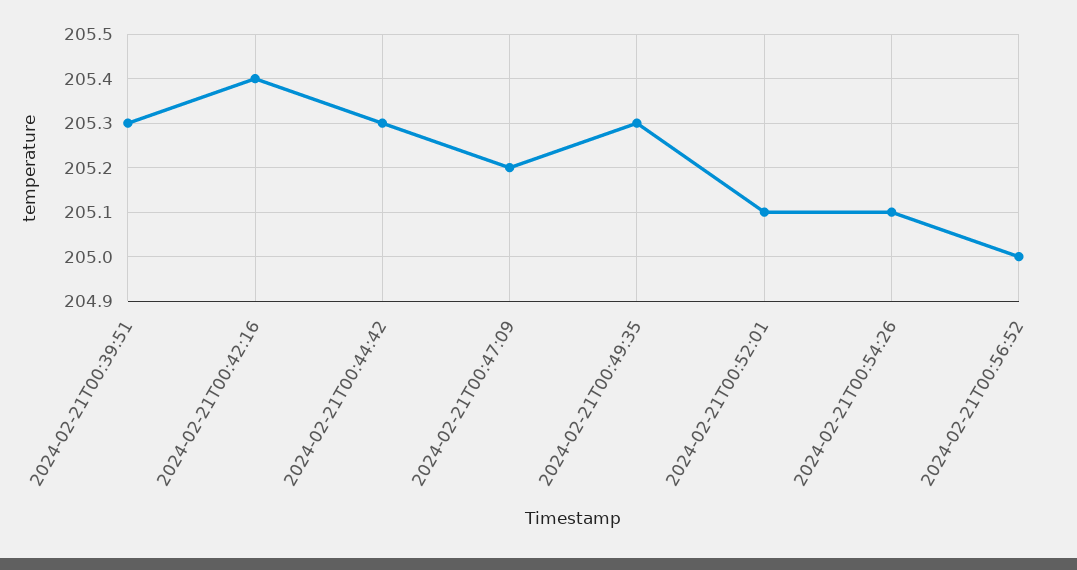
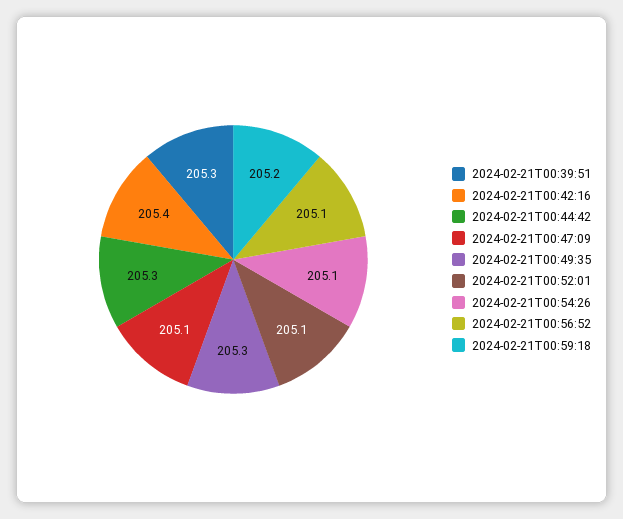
2024-02-21T00:47:09: 205.2 -> 205.1
2024-02-21T00:56:52: 205 -> 205.1
2024-02-21T00:59:18: none -> 205.2

